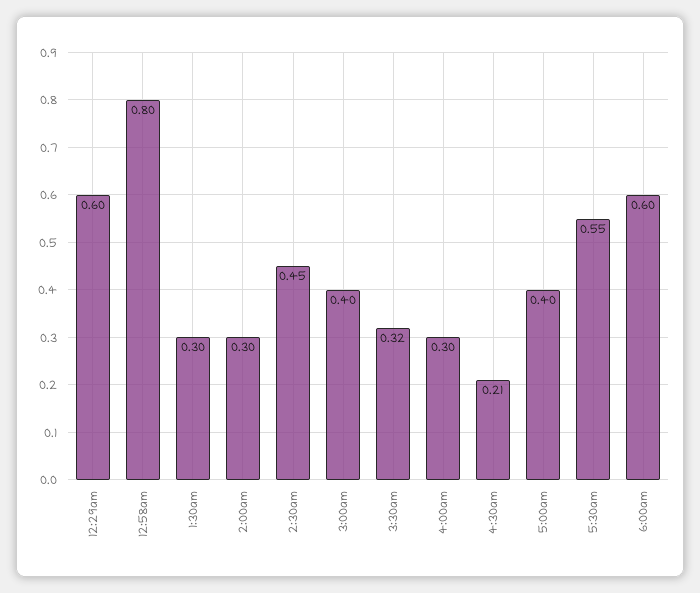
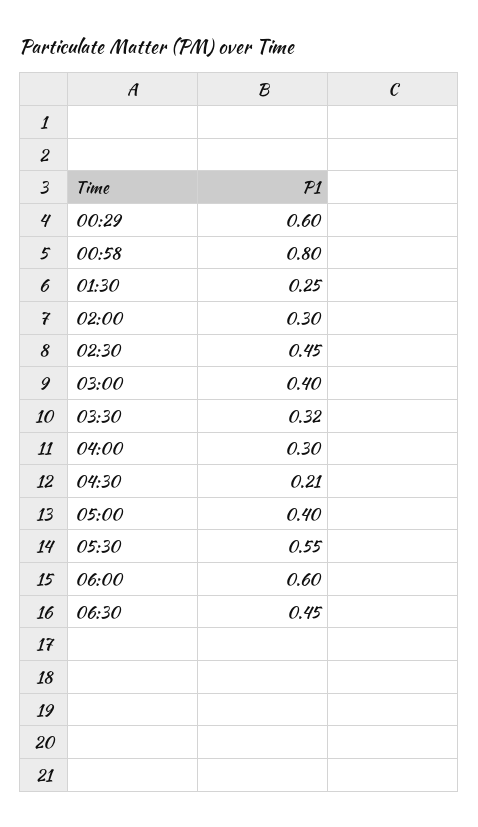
1:30am: 0.3 -> 0.25
06:30: none -> 0.45

